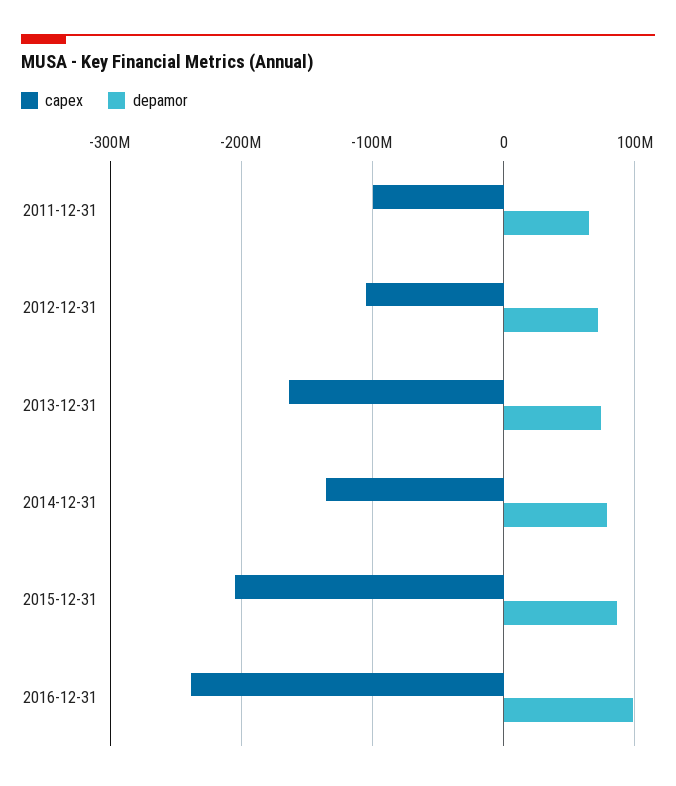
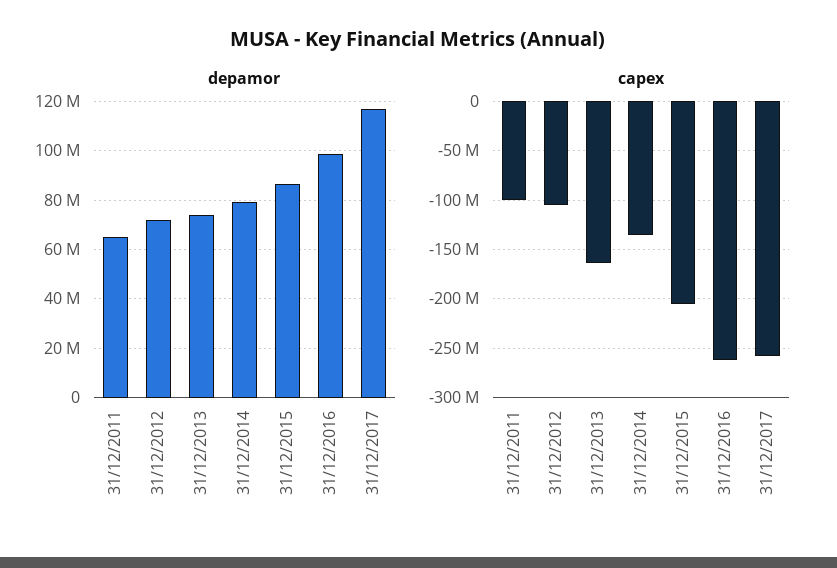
capex, 2016-12-31: -240000000 -> -260000000
depamor, 31/12/2017: none -> 117500000
capex, 31/12/2017: none -> -260000000

